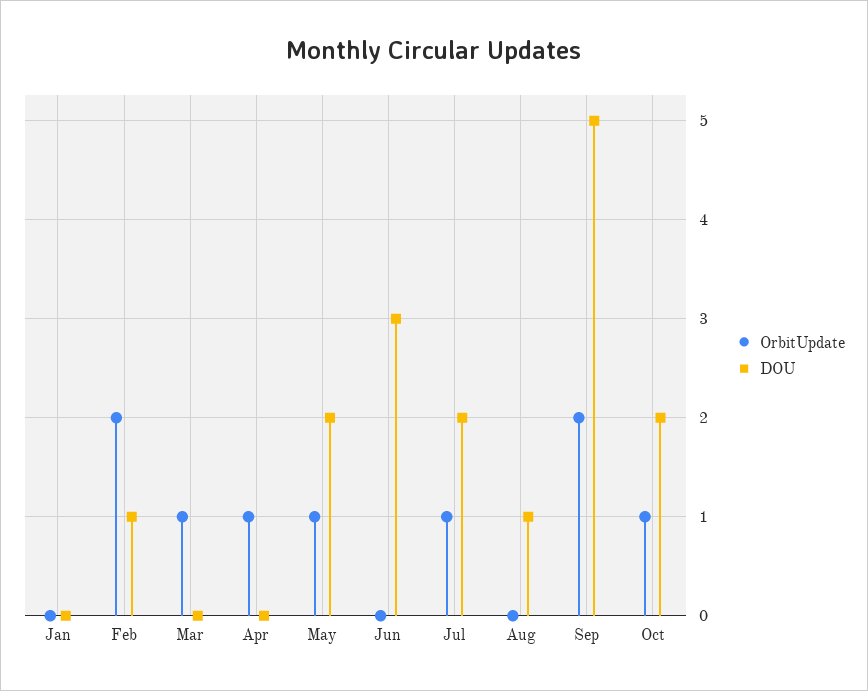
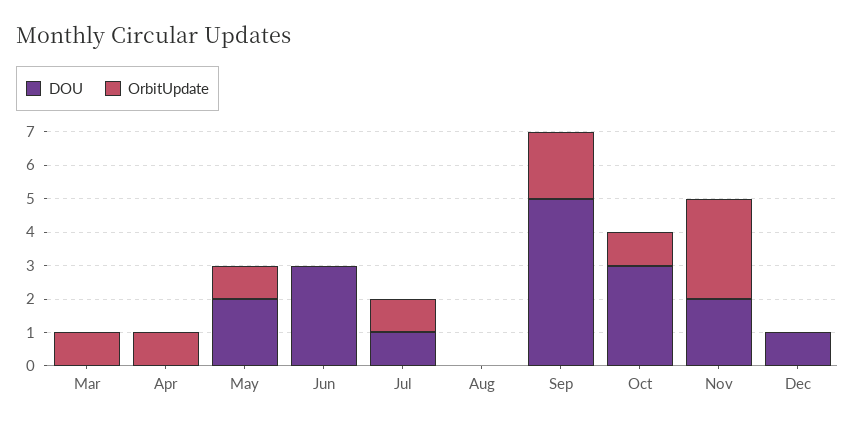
OrbitUpdate, Jan: 0 -> none
DOU, Jan: 0 -> none
OrbitUpdate, Feb: 2 -> none
DOU, Feb: 1 -> none
DOU, Jul: 2 -> 1
DOU, Aug: 1 -> 0
DOU, Oct: 2 -> 3
DOU, Nov: none -> 2
OrbitUpdate, Nov: none -> 3
DOU, Dec: none -> 1
OrbitUpdate, Dec: none -> 0

